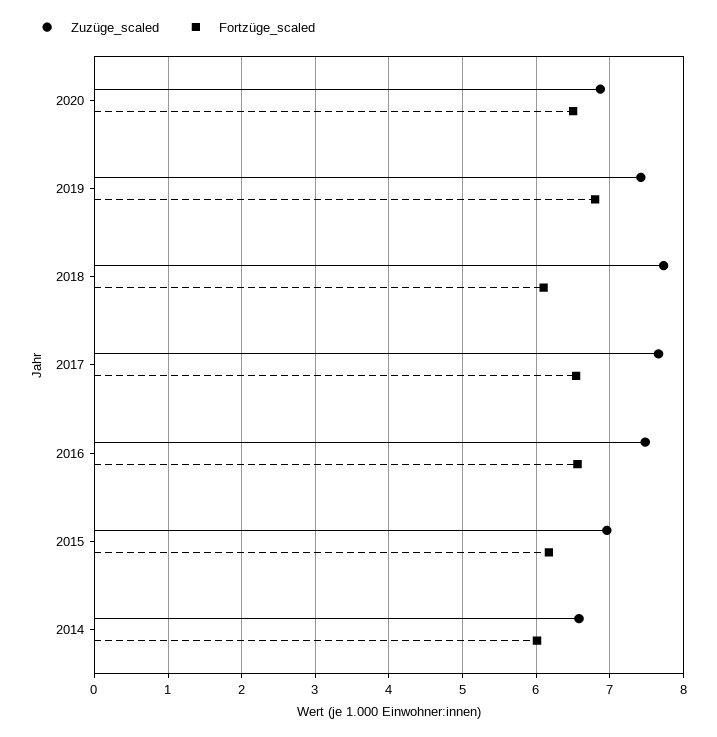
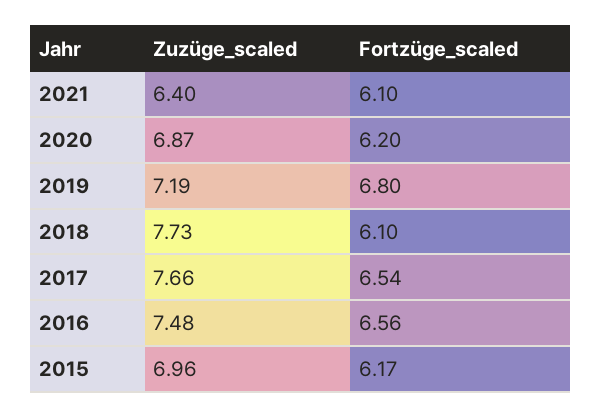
Fortzüge_scaled, 2020: 6.5 -> 6.2
Zuzüge_scaled, 2019: 7.4 -> 7.19
Zuzüge_scaled, 2014: 6.6 -> none
Fortzüge_scaled, 2014: 6 -> none
Zuzüge_scaled, 2021: none -> 6.4
Fortzüge_scaled, 2021: none -> 6.1

